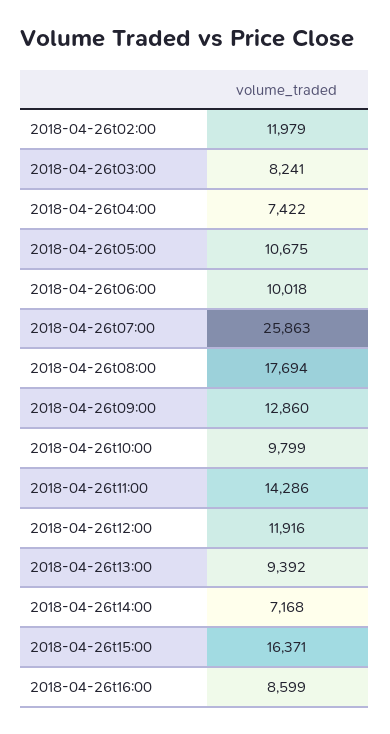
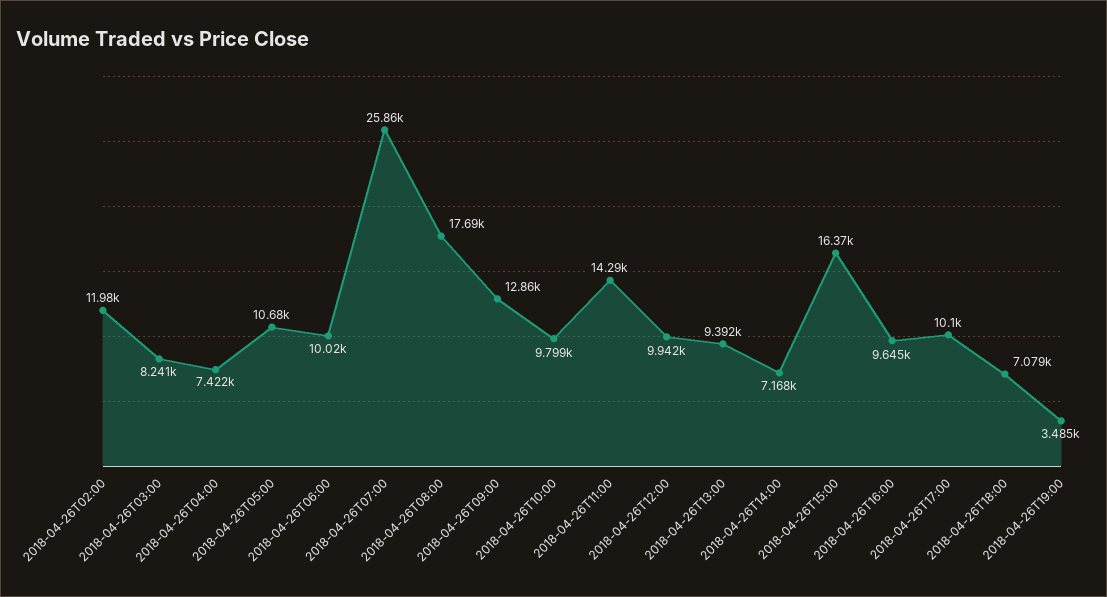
2018-04-26t12:00: 11916 -> 9942
2018-04-26t16:00: 8599 -> 9645
2018-04-26T17:00: none -> 10100
2018-04-26T18:00: none -> 7079
2018-04-26T19:00: none -> 3485

